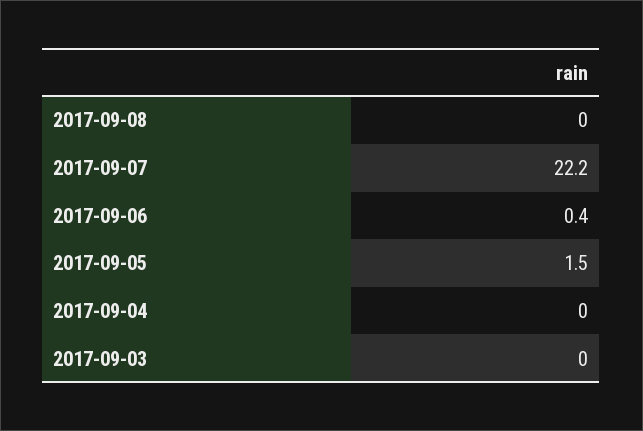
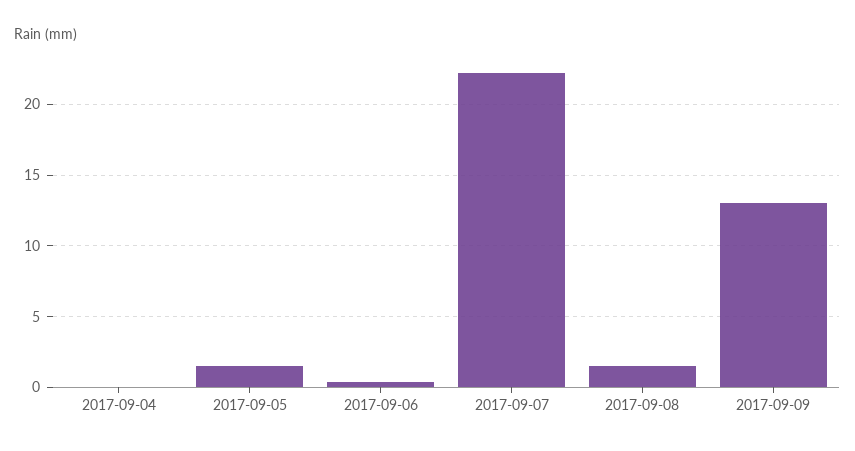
2017-09-08: 0 -> 1.5
2017-09-03: 0 -> none
2017-09-09: none -> 13

